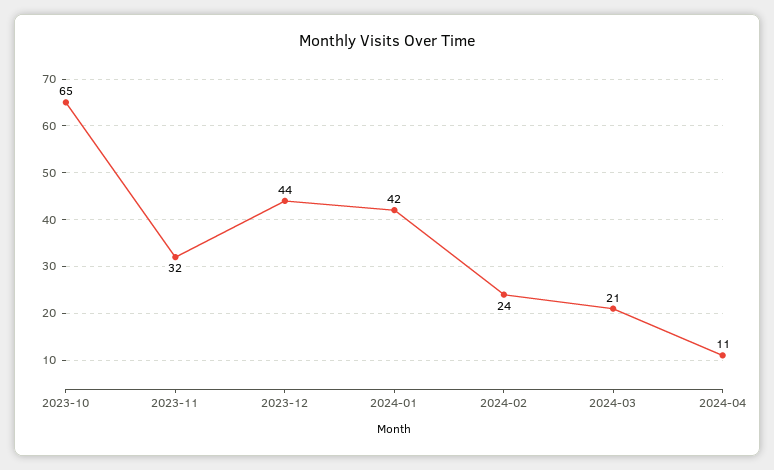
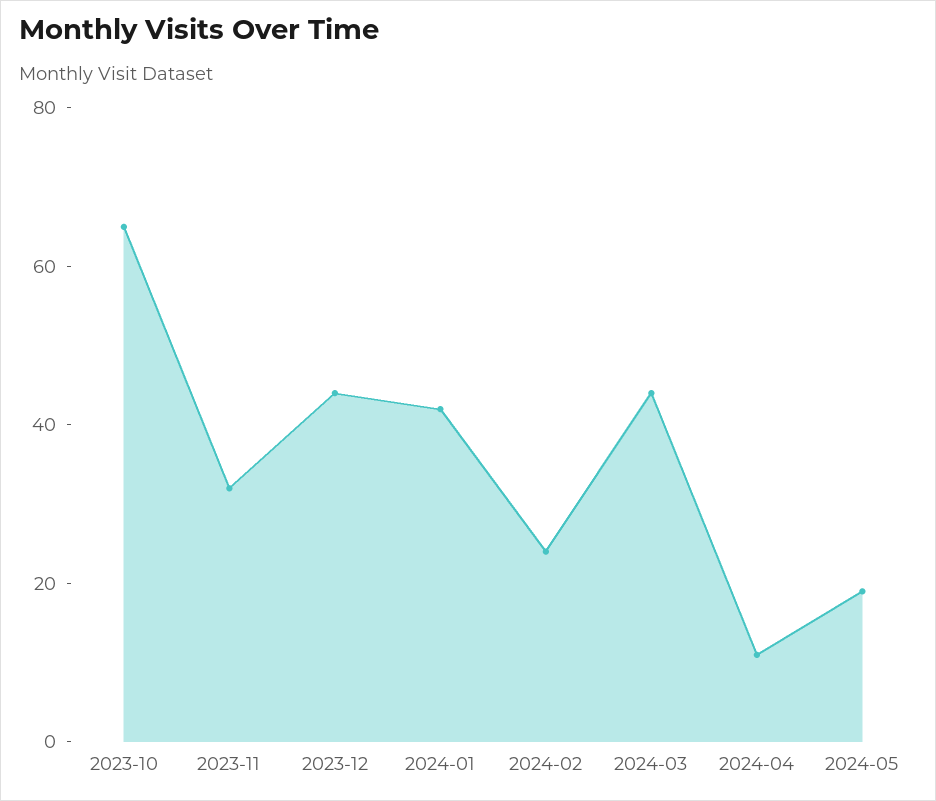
2024-03: 21 -> 45
2024-05: none -> 20

